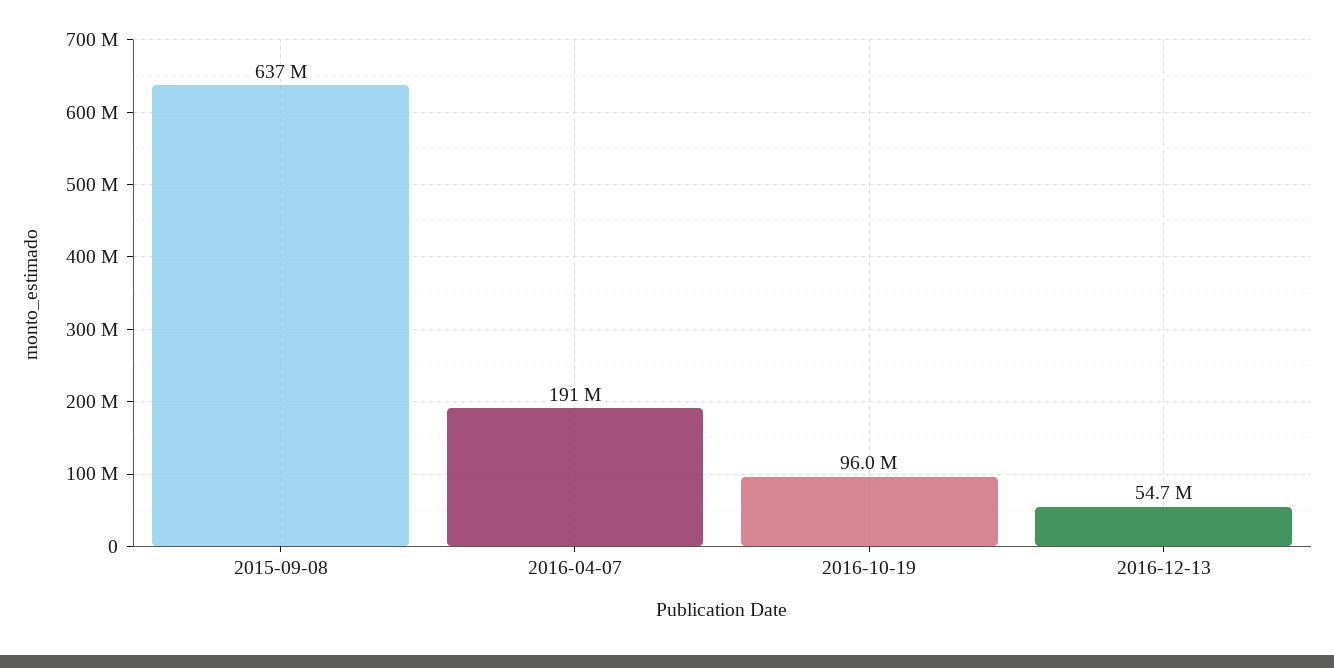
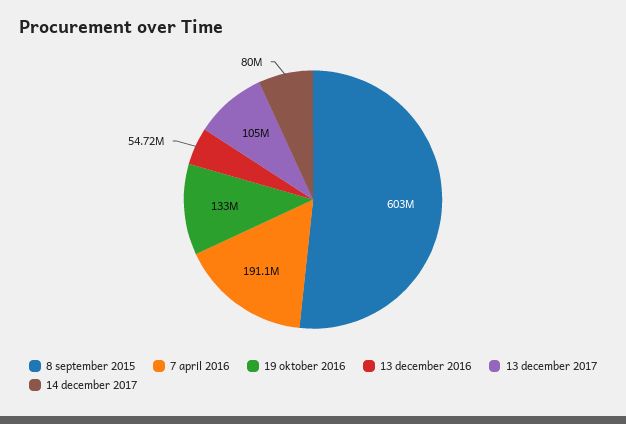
2015-09-08: 637000000 -> 603000000
2016-10-19: 96000000 -> 133000000
13 december 2017: none -> 105000000
14 december 2017: none -> 80000000

